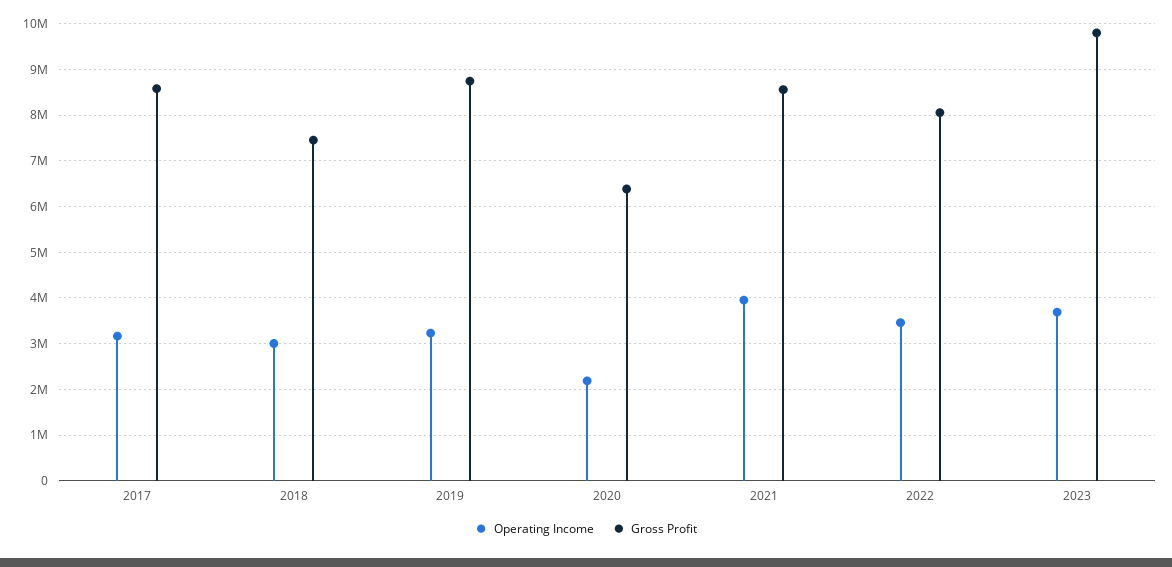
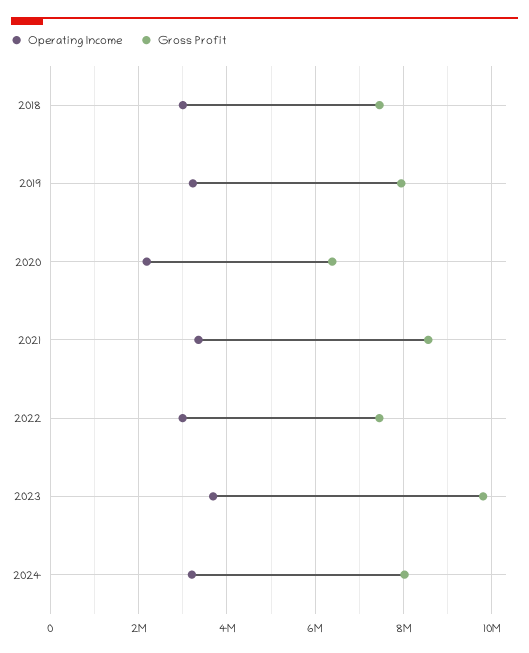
Operating Income, 2017: 3200000 -> none
Gross Profit, 2017: 8600000 -> none
Gross Profit, 2019: 8800000 -> 8000000
Operating Income, 2021: 4000000 -> 3400000
Operating Income, 2022: 3400000 -> 3000000
Gross Profit, 2022: 8000000 -> 7400000
Operating Income, 2024: none -> 3200000
Gross Profit, 2024: none -> 8000000

